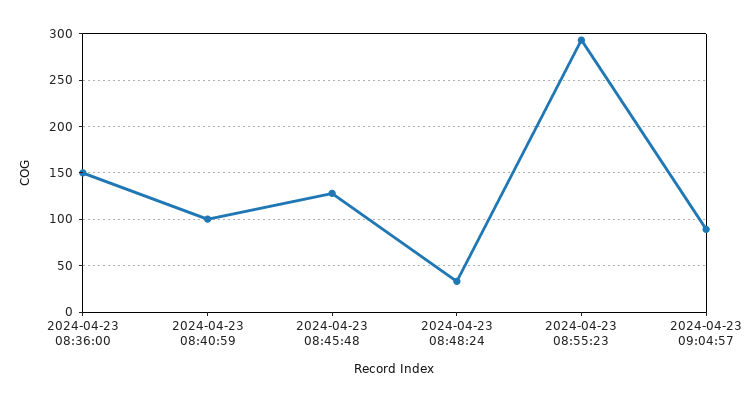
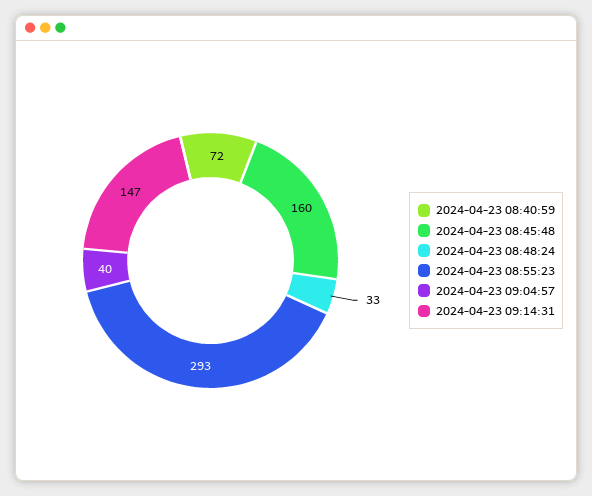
2024-04-23 08:36:00: 150 -> none
2024-04-23 08:40:59: 100 -> 72
2024-04-23 08:45:48: 130 -> 160
2024-04-23 09:04:57: 90 -> 40
2024-04-23 09:14:31: none -> 147

